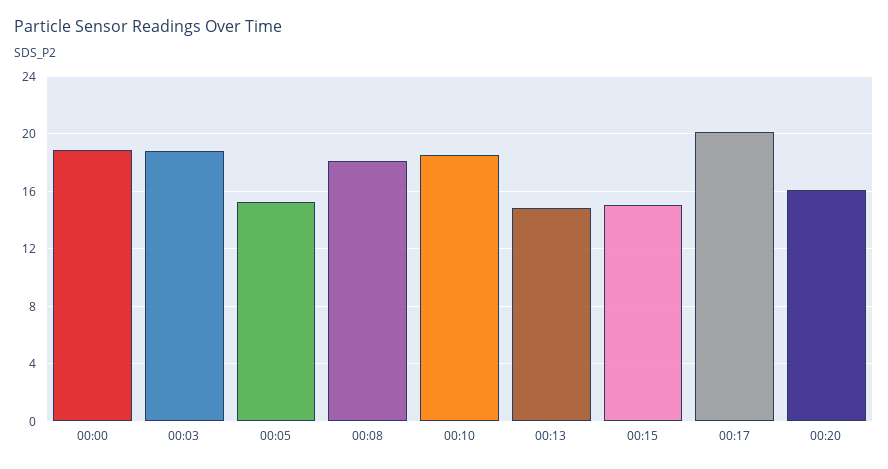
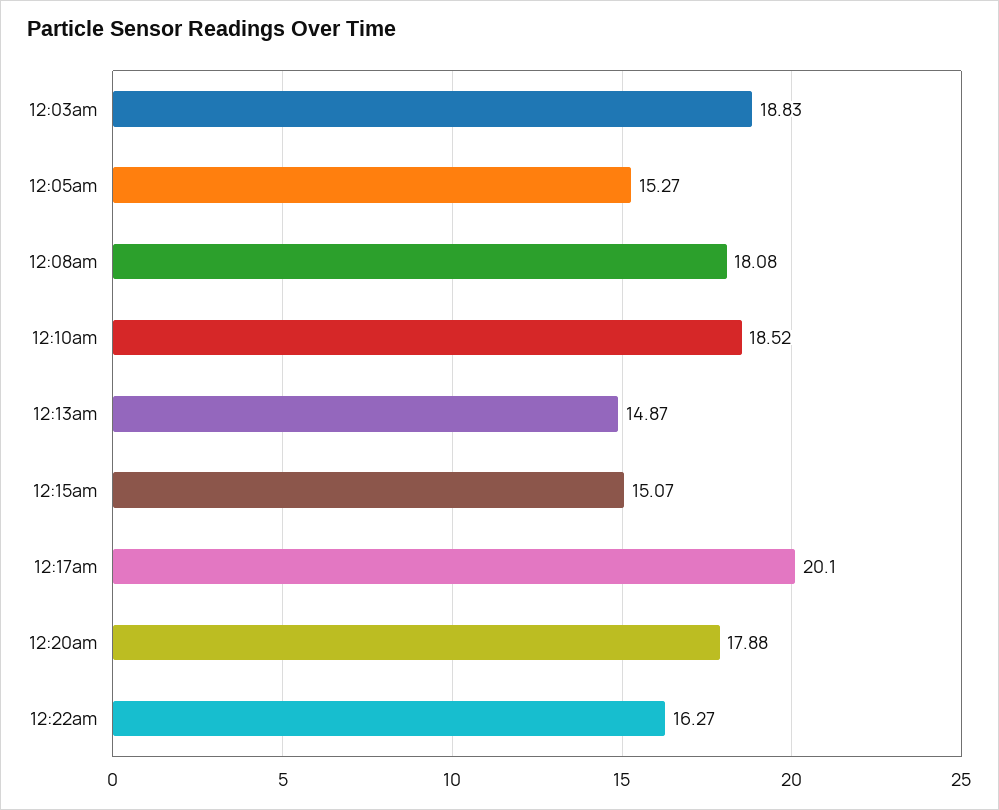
00:00: 19 -> none
00:20: 16 -> 17.88
12:22am: none -> 16.27

